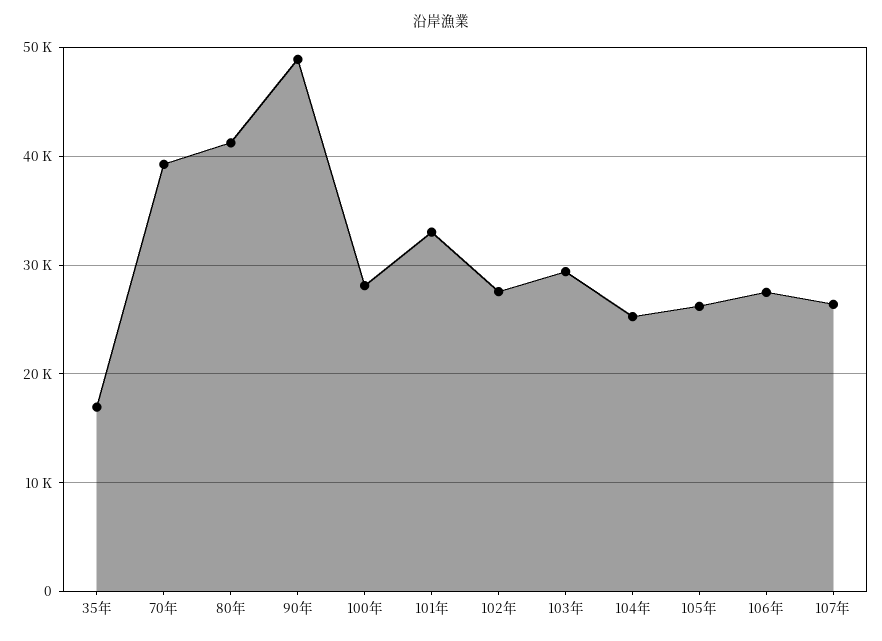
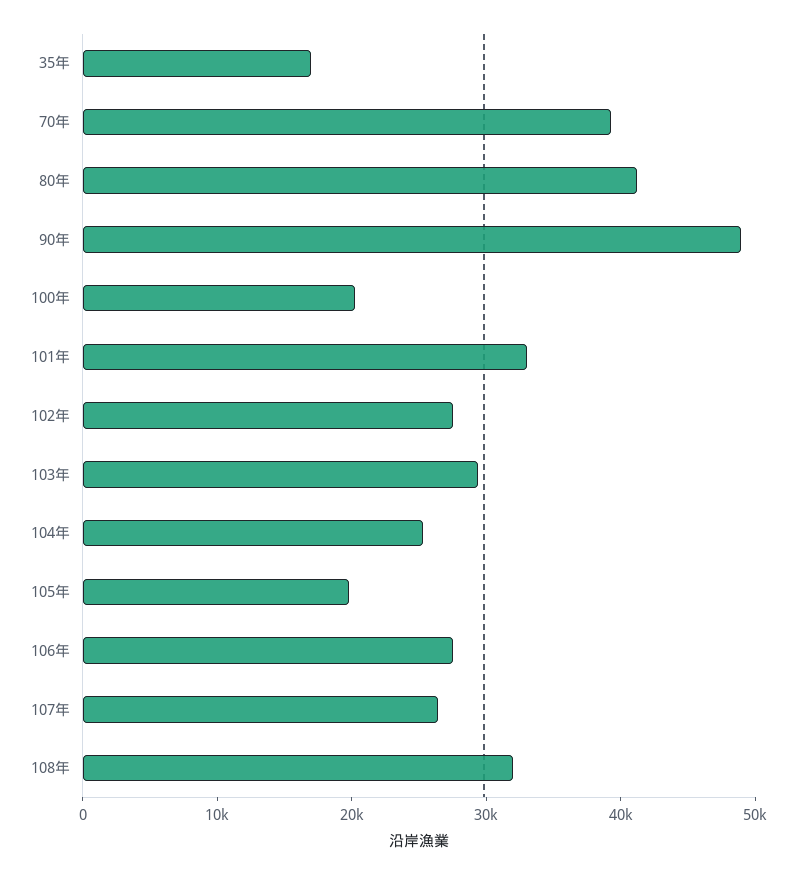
100年: 28000 -> 20000
105年: 26000 -> 20000
108年: none -> 32000

